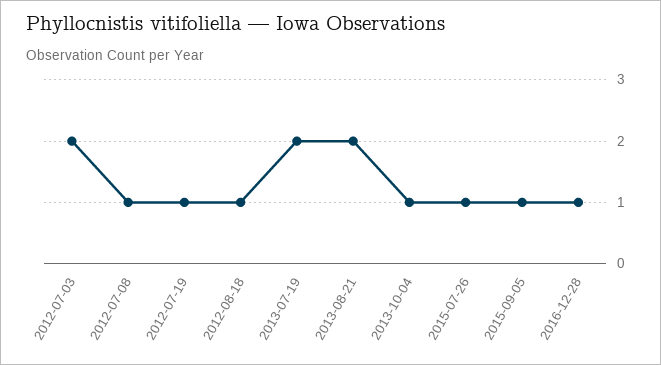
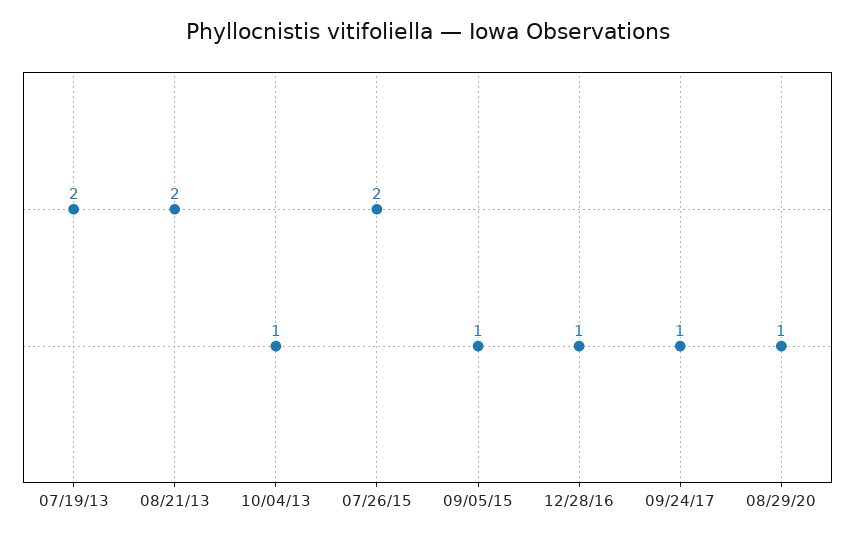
2012-07-03: 2 -> none
2012-07-08: 1 -> none
2012-07-19: 1 -> none
2012-08-18: 1 -> none
2015-07-26: 1 -> 2
09/24/17: none -> 1
08/29/20: none -> 1

